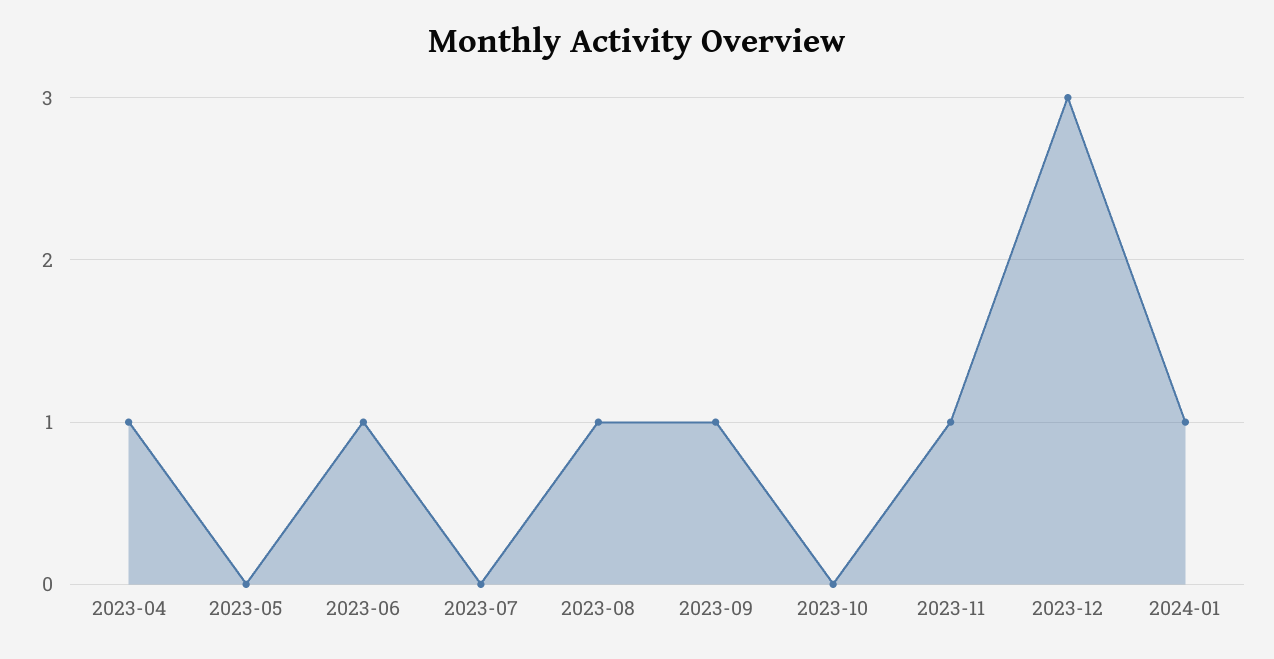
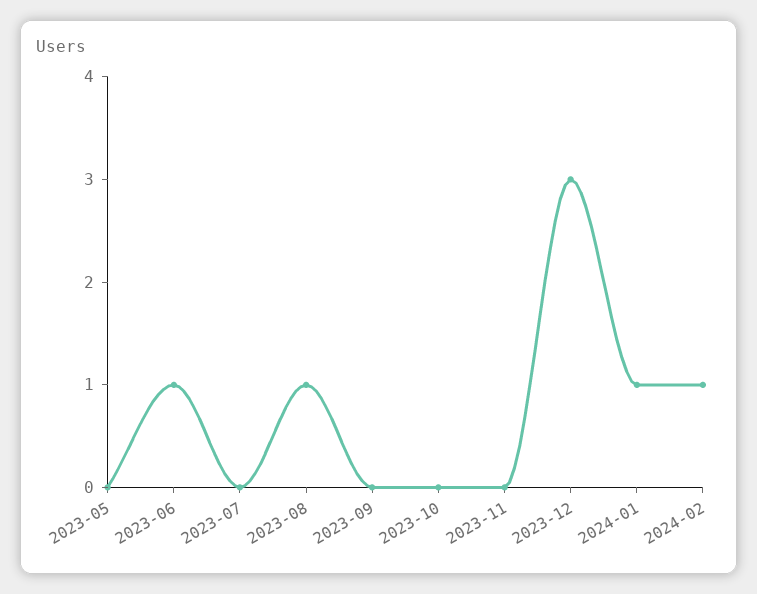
2023-04: 1 -> none
2023-09: 1 -> 0
2023-11: 1 -> 0
2024-02: none -> 1

